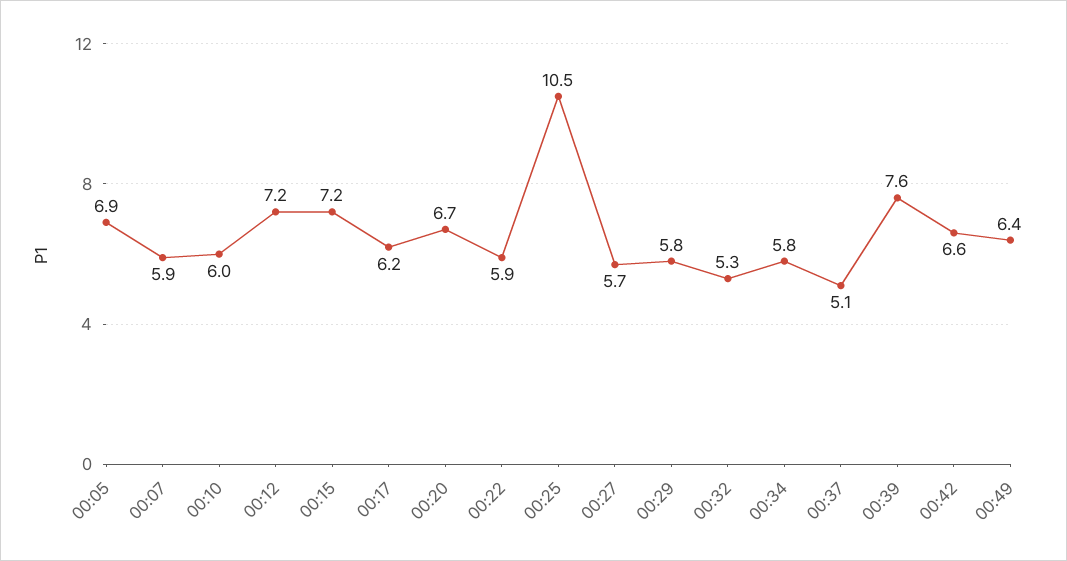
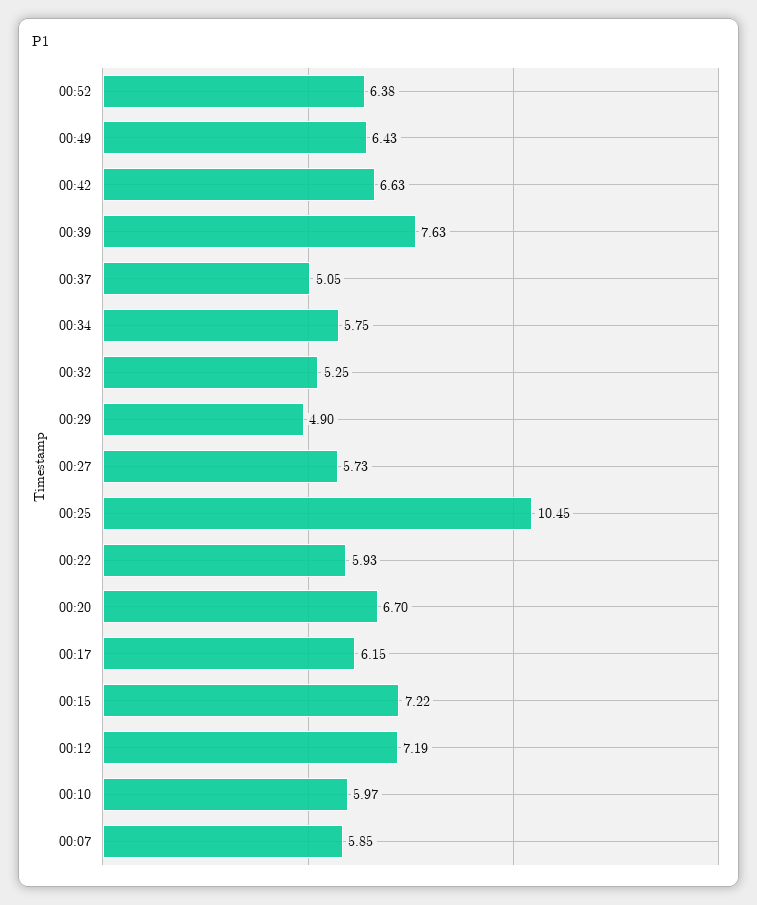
00:05: 6.9 -> none
00:29: 5.8 -> 4.9
00:52: none -> 6.38

